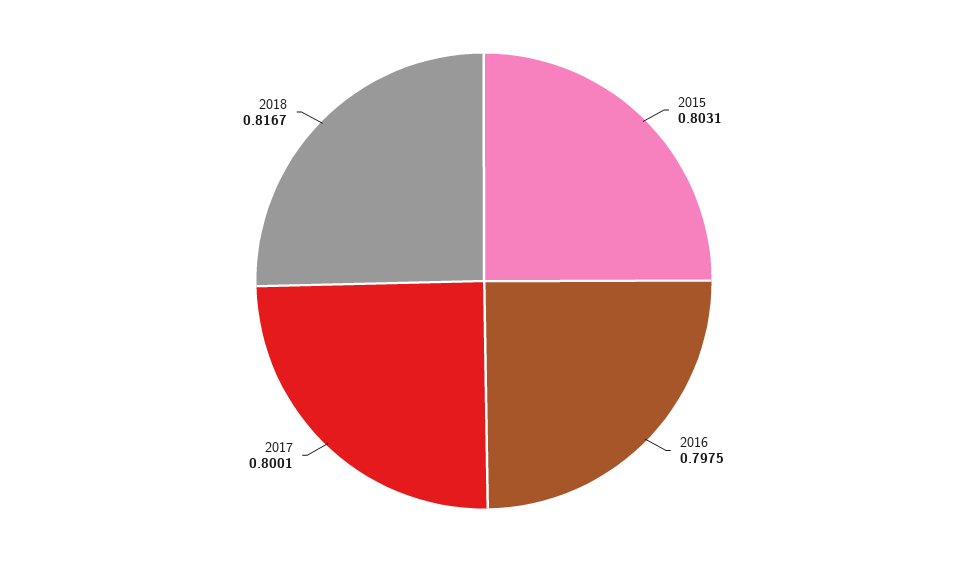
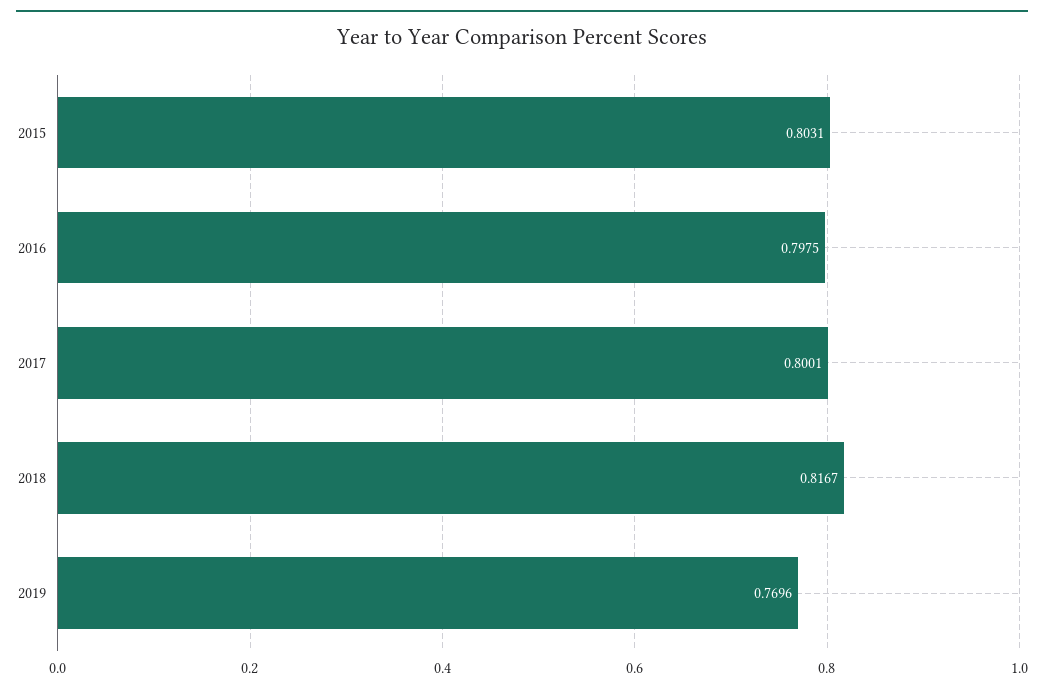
2019: none -> 0.7696

